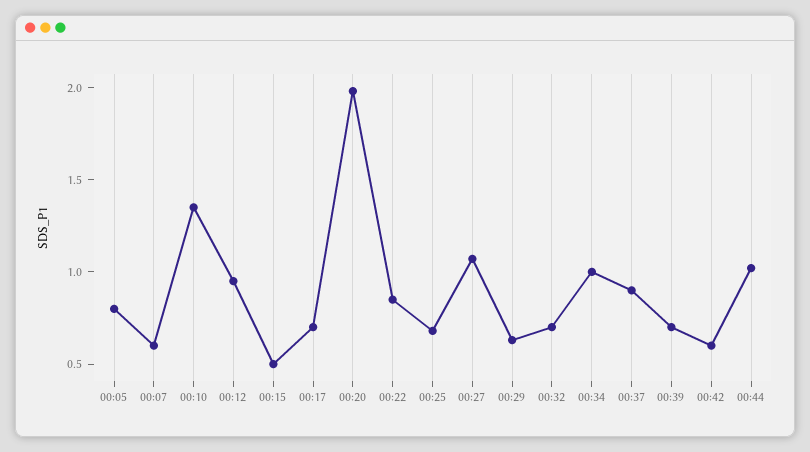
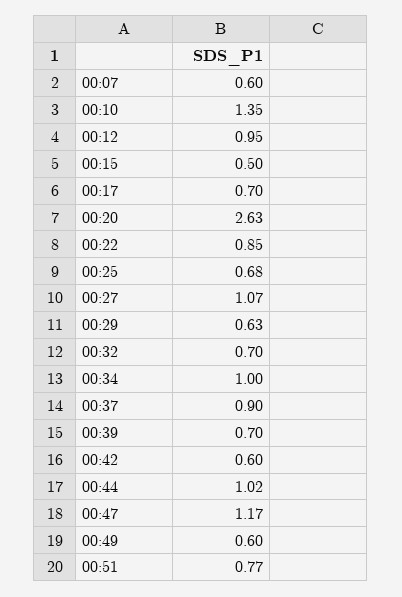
00:05: 0.8 -> none
00:20: 2 -> 2.63
00:47: none -> 1.17
00:49: none -> 0.6
00:51: none -> 0.77

